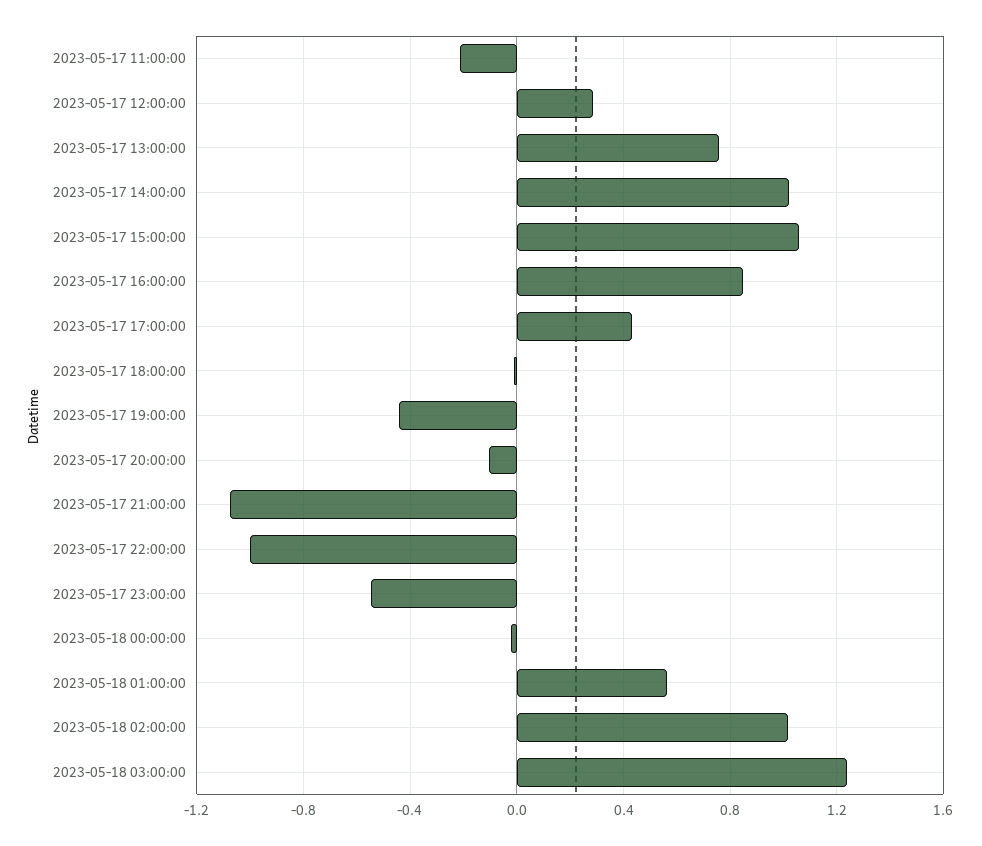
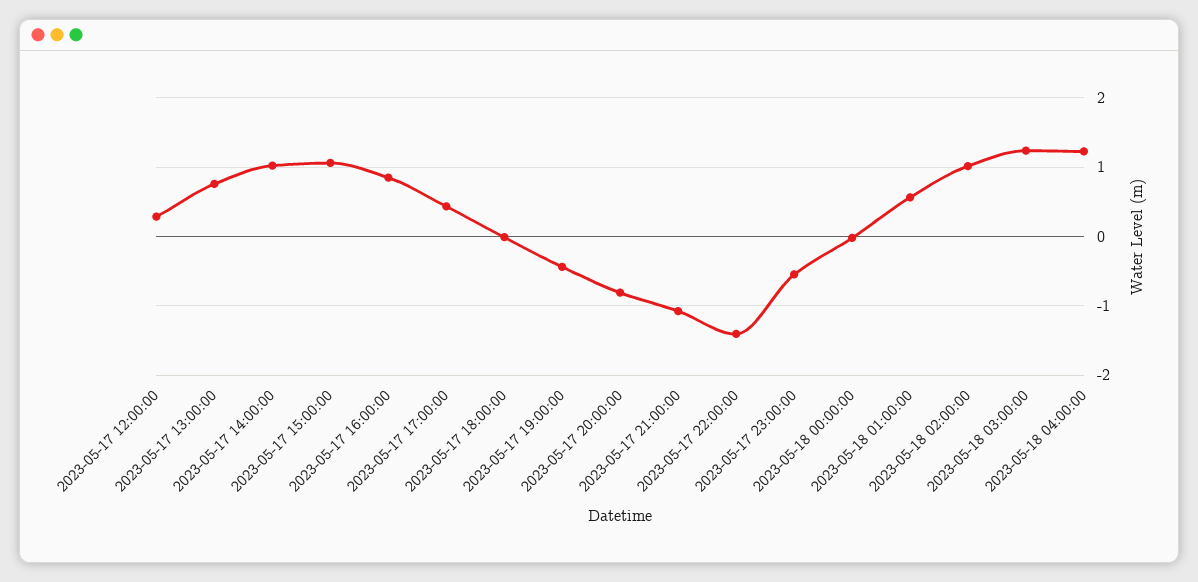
2023-05-17 11:00:00: -0.2 -> none
2023-05-17 20:00:00: -0.1 -> -0.8
2023-05-17 22:00:00: -1 -> -1.4
2023-05-18 04:00:00: none -> 1.2

